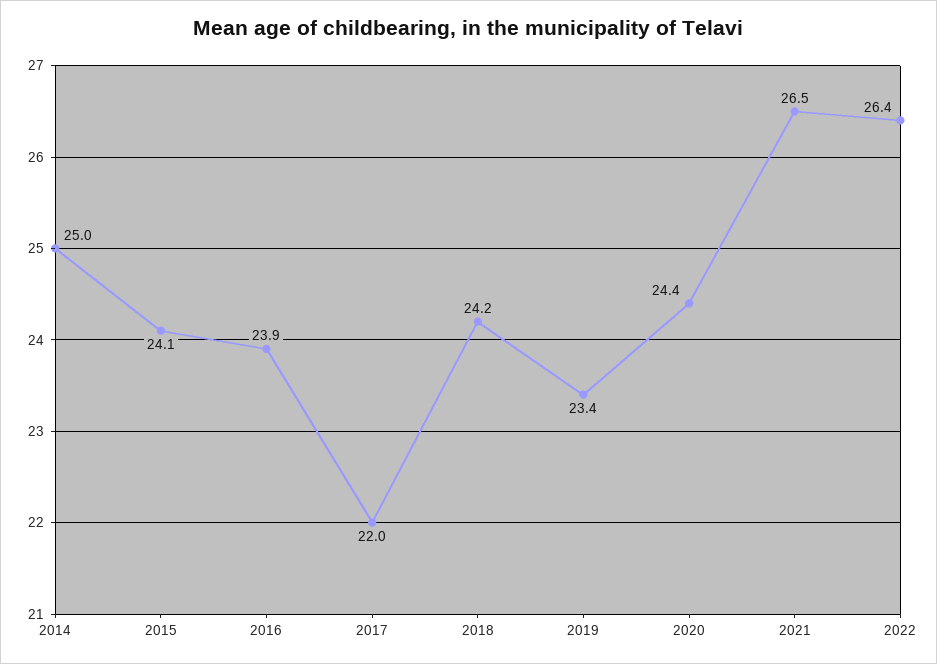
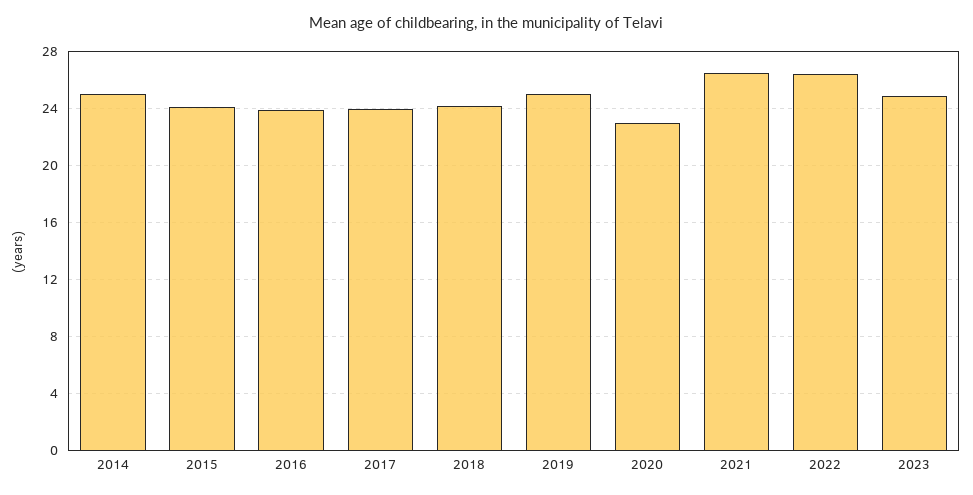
2017: 22 -> 24
2019: 23.4 -> 25
2020: 24.4 -> 23
2023: none -> 25

